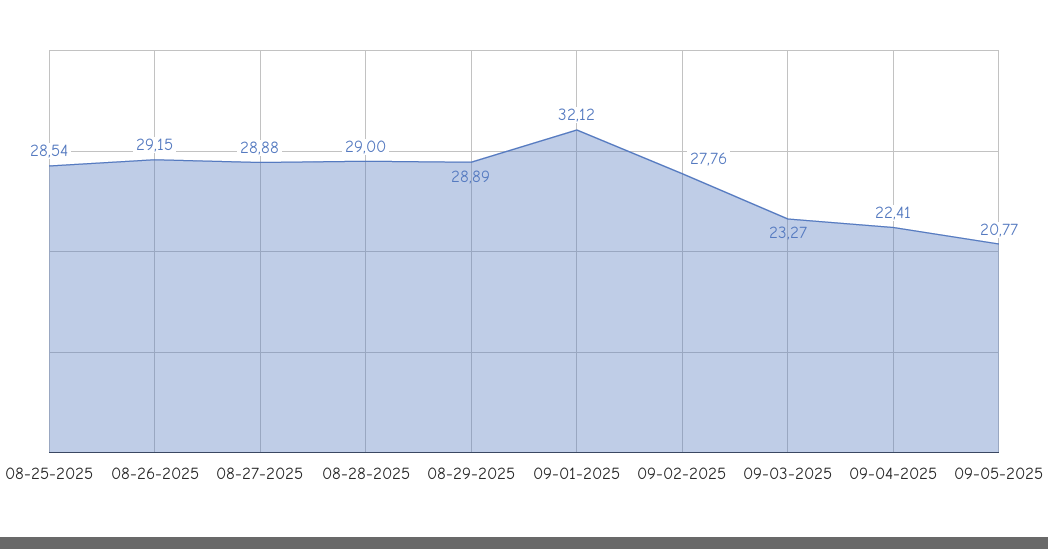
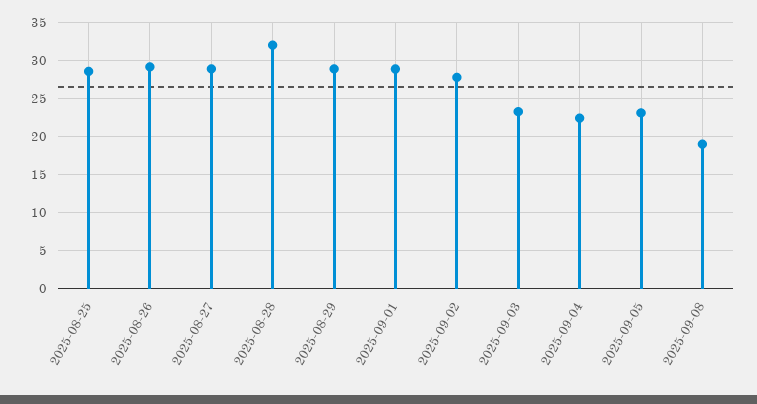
08-28-2025: 29 -> 32
09-01-2025: 32.12 -> 29
09-05-2025: 20.77 -> 23
2025-09-08: none -> 19

